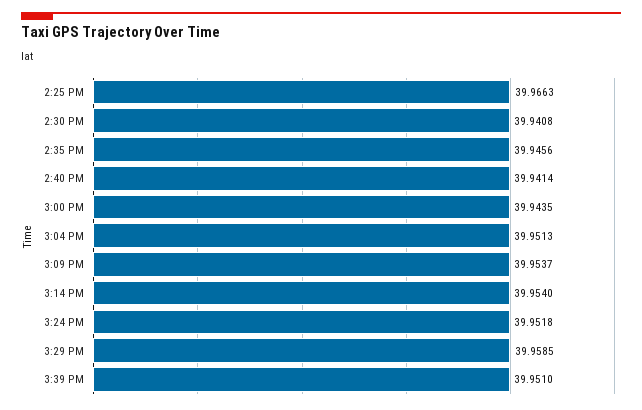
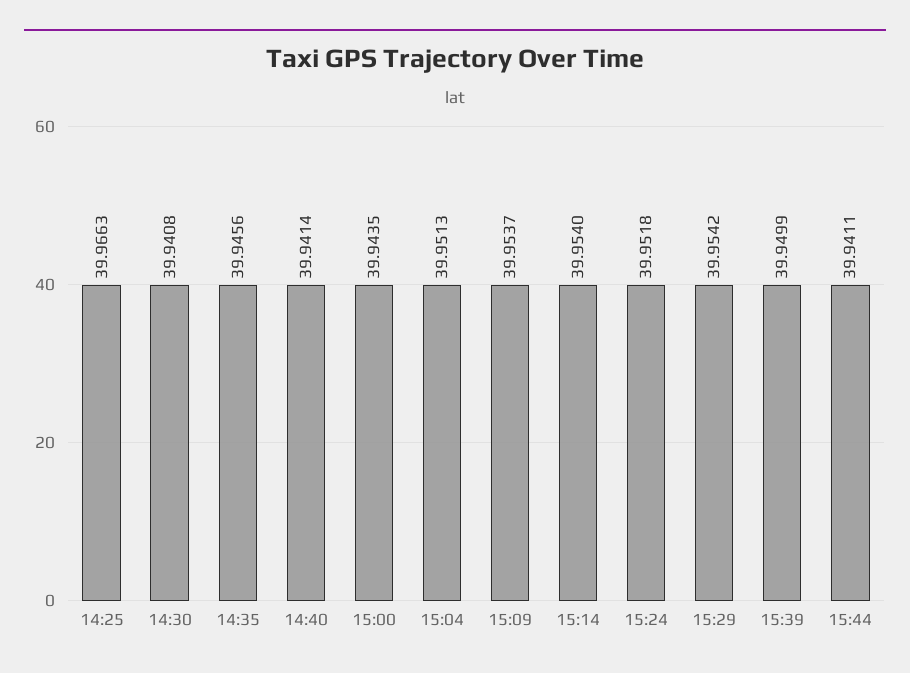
3:29 PM: 39.9585 -> 39.9542
3:39 PM: 39.951 -> 39.9499
15:44: none -> 39.9411

